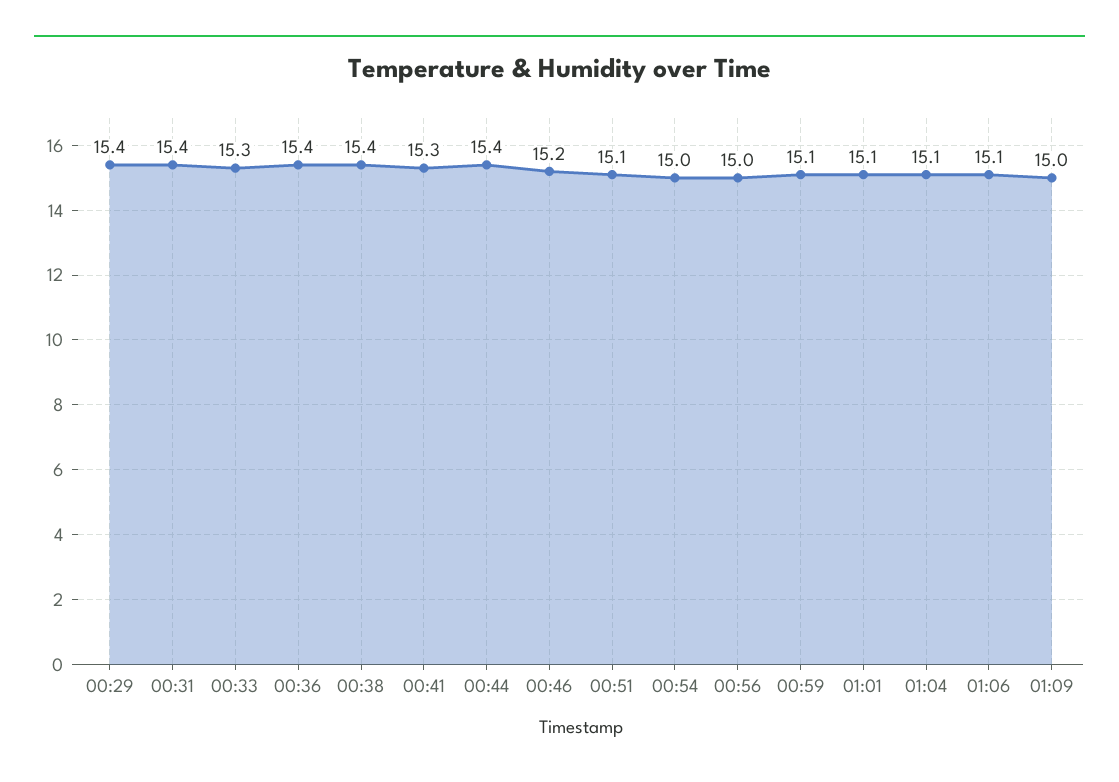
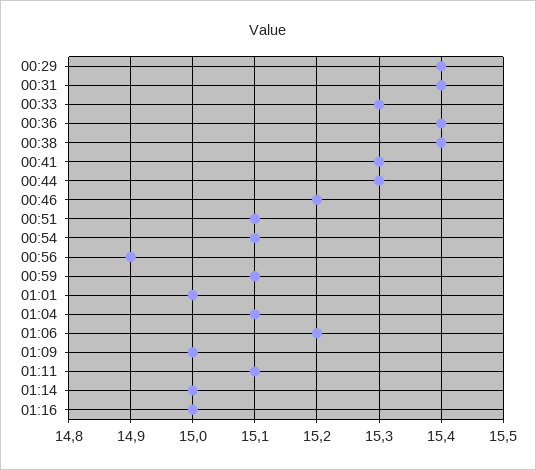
00:44: 15.4 -> 15.3
00:54: 15 -> 15.1
00:56: 15 -> 14.9
01:01: 15.1 -> 15
01:06: 15.1 -> 15.2
01:11: none -> 15.1
01:14: none -> 15
01:16: none -> 15

